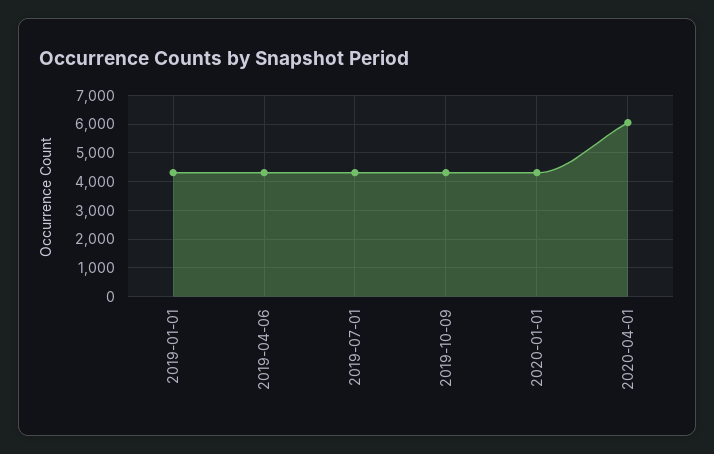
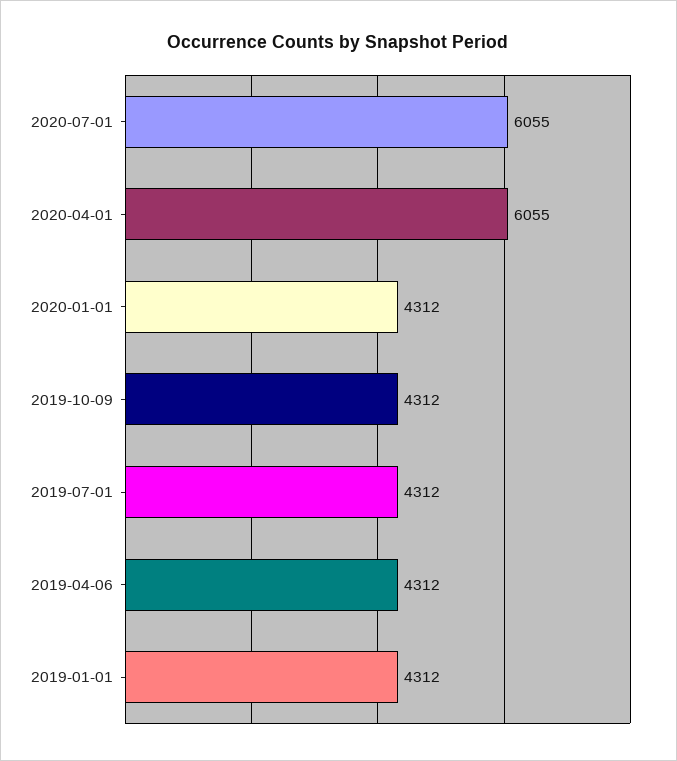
2020-07-01: none -> 6055

